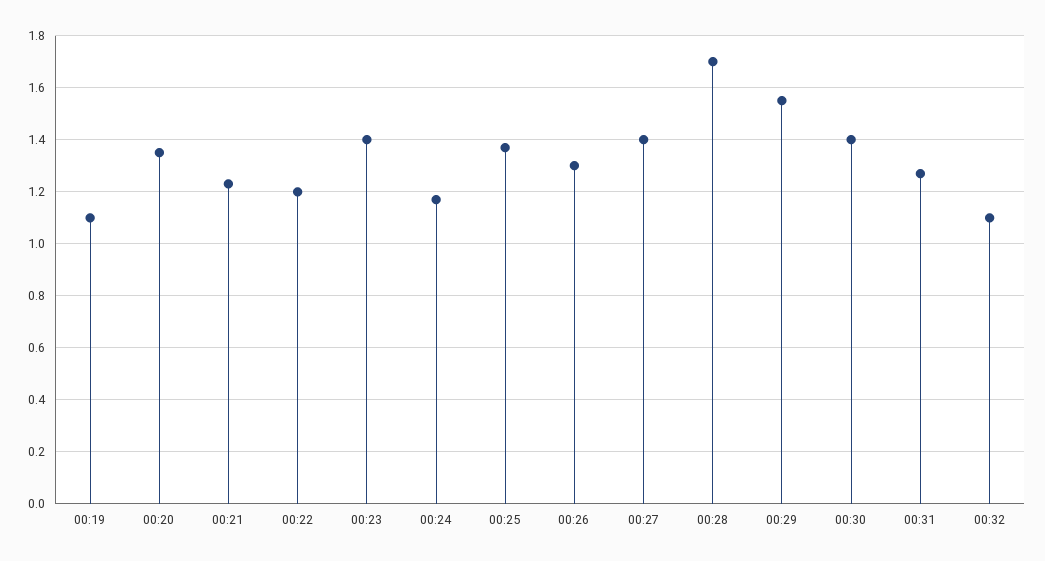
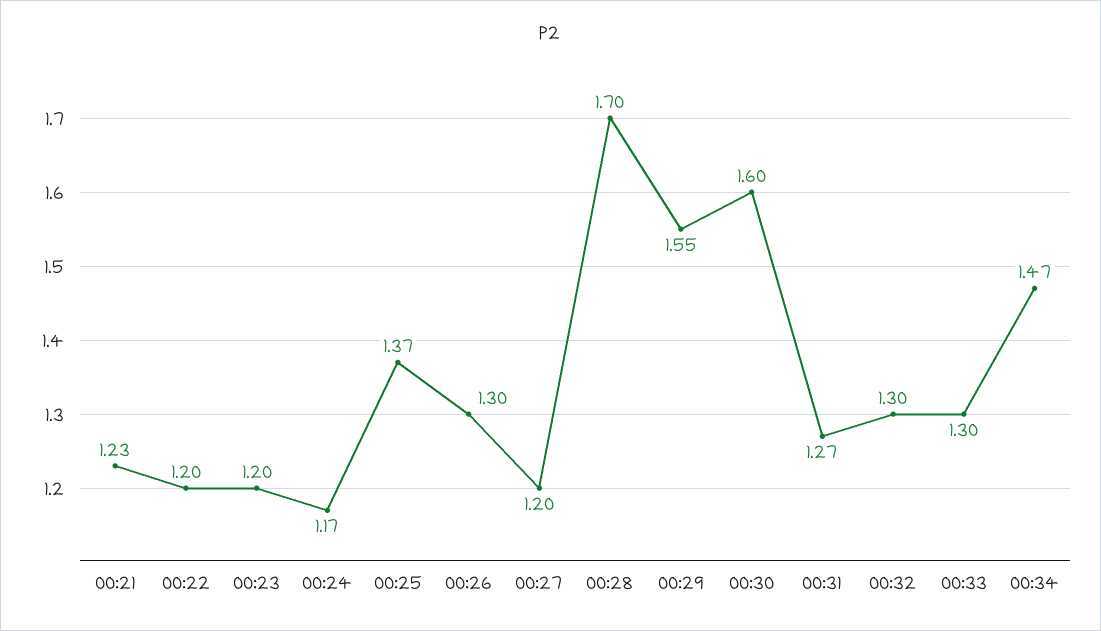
00:19: 1.1 -> none
00:20: 1.35 -> none
00:23: 1.4 -> 1.2
00:27: 1.4 -> 1.2
00:30: 1.4 -> 1.6
00:32: 1.1 -> 1.3
00:33: none -> 1.3
00:34: none -> 1.47

